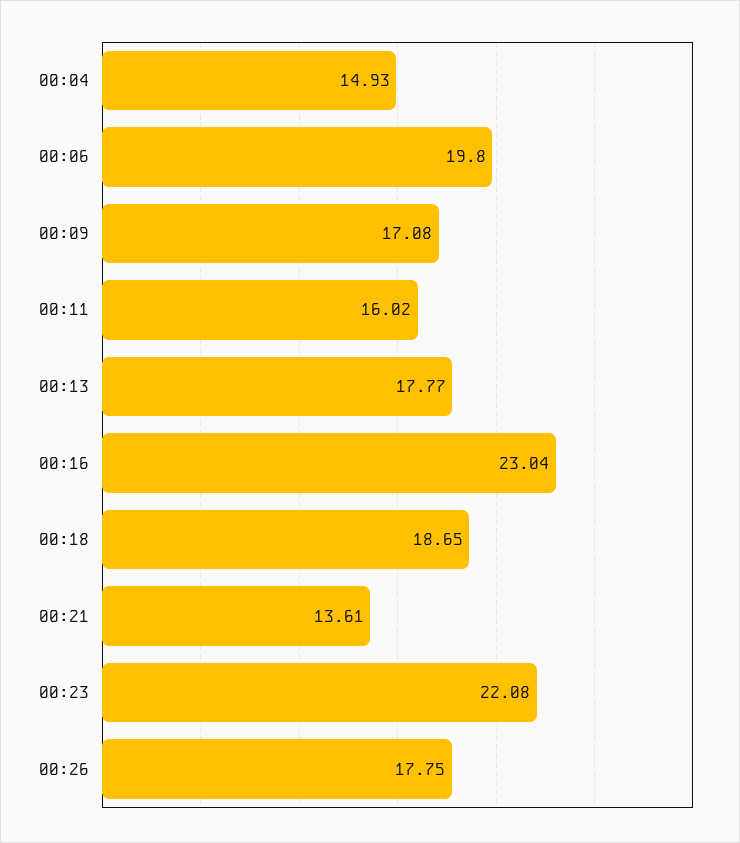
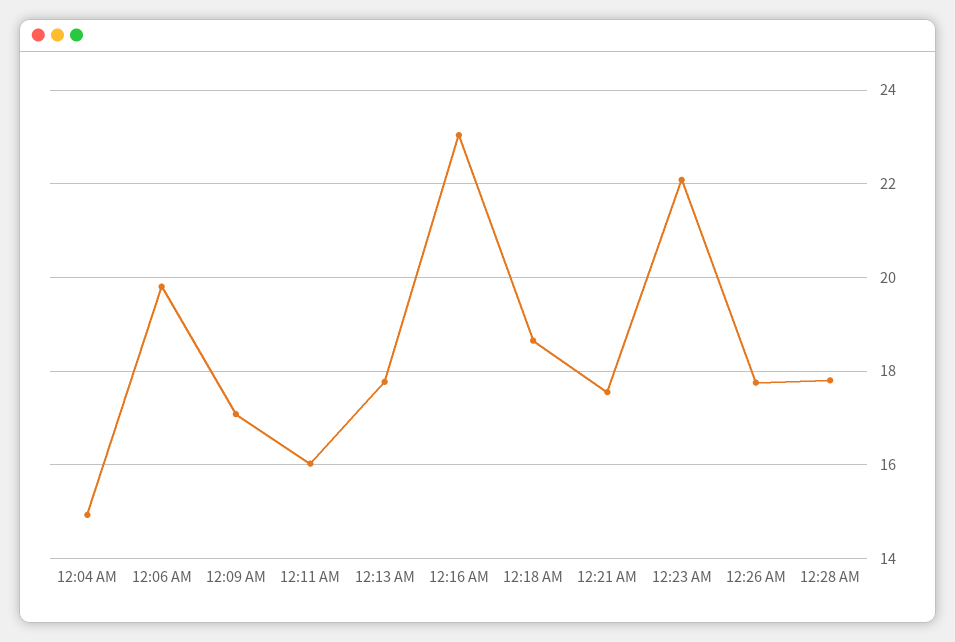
00:21: 13.61 -> 17.6
12:28 AM: none -> 17.8

